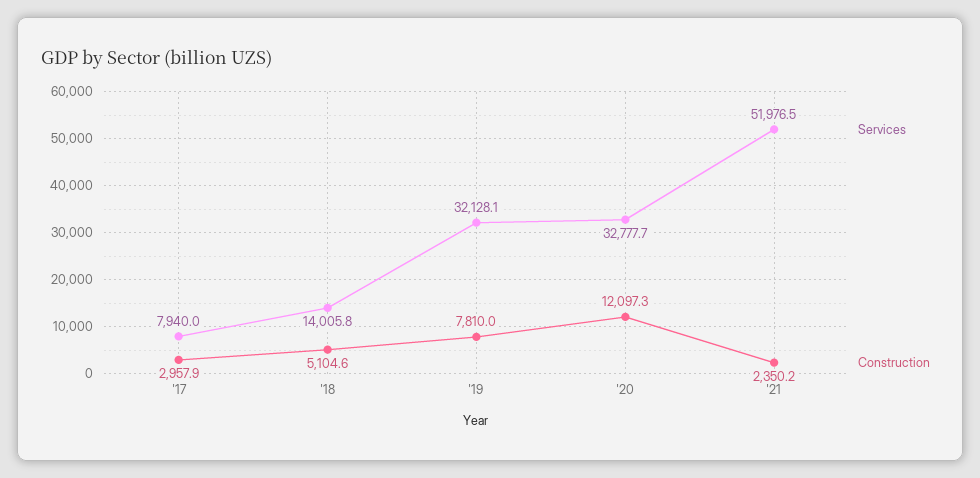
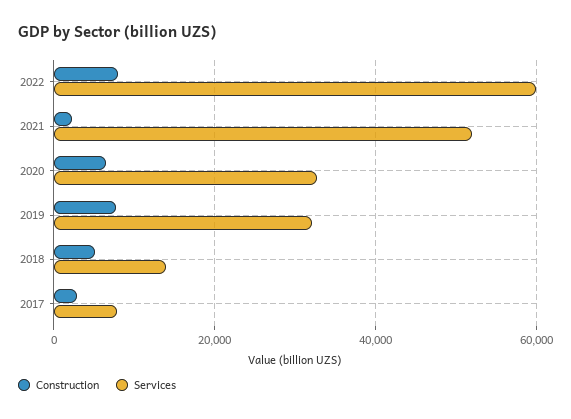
Construction, '20: 12097.3 -> 6000
Construction, 2022: none -> 8000
Services, 2022: none -> 60000

